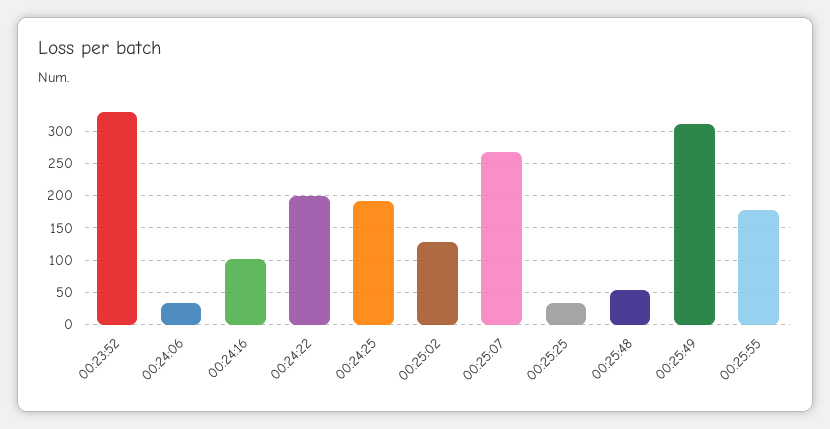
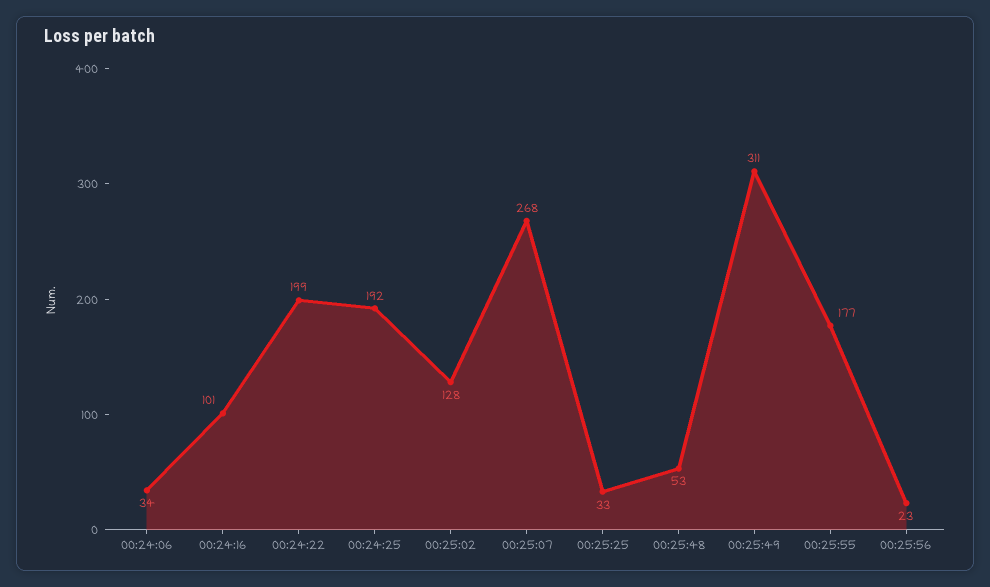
00:23:52: 330 -> none
00:25:56: none -> 23

